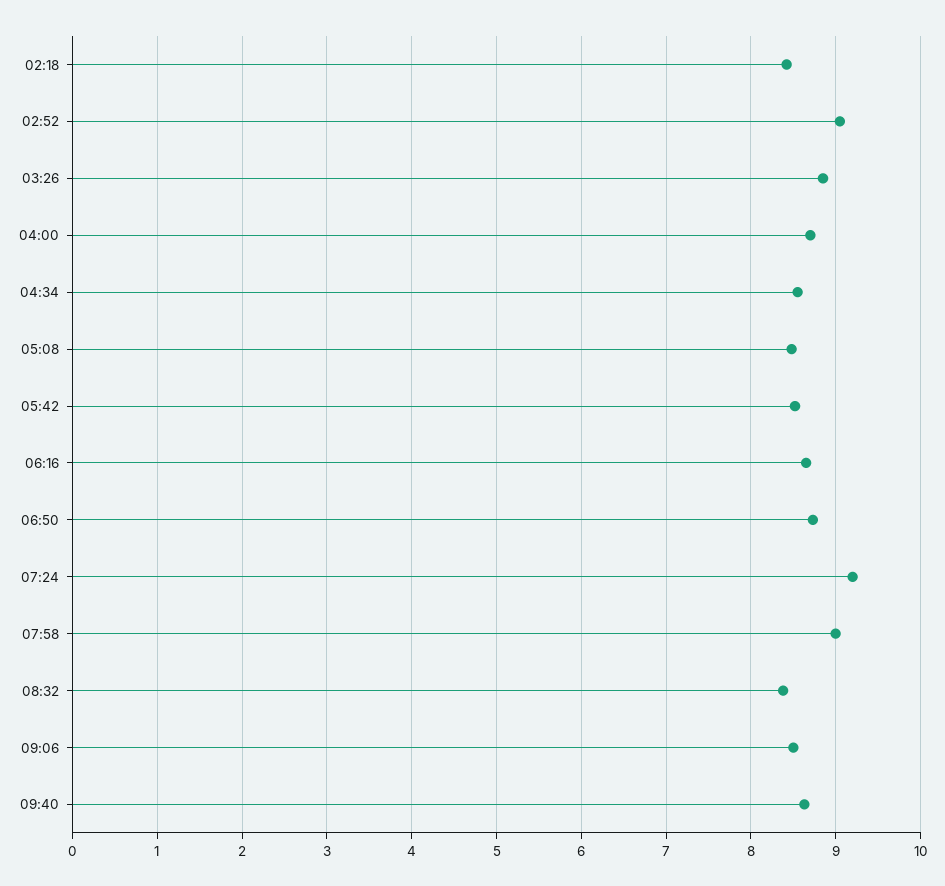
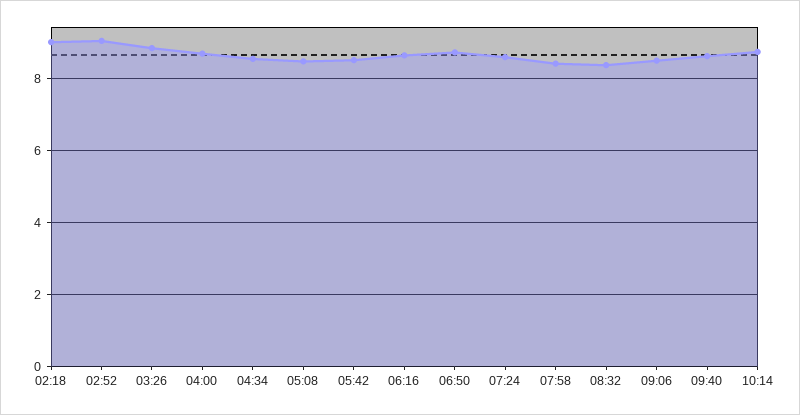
02:18: 8.4 -> 9
07:24: 9.2 -> 8.6
07:58: 9 -> 8.4
10:14: none -> 8.8

